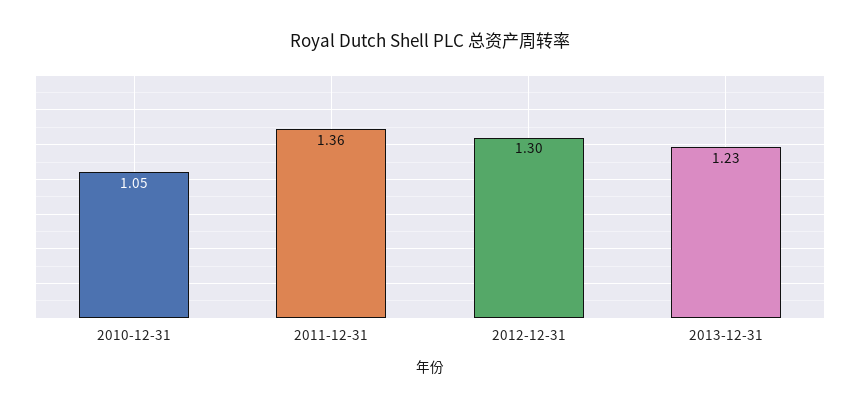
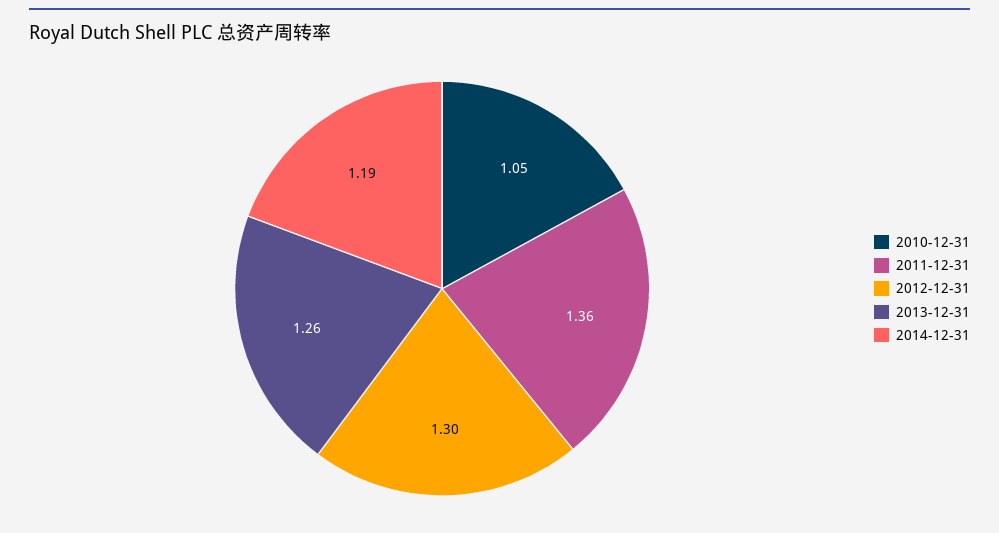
2013-12-31: 1.23 -> 1.26
2014-12-31: none -> 1.19

